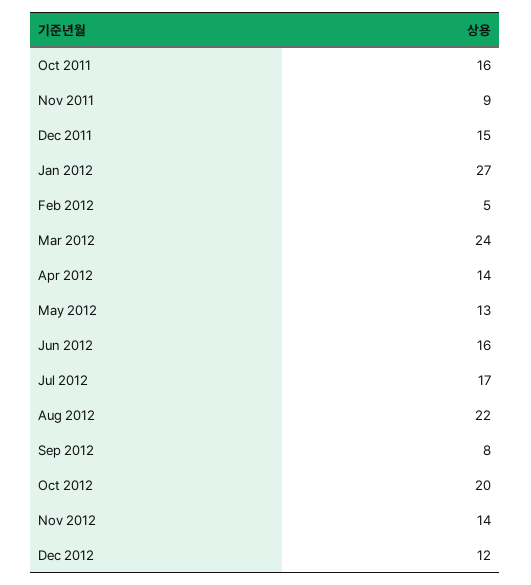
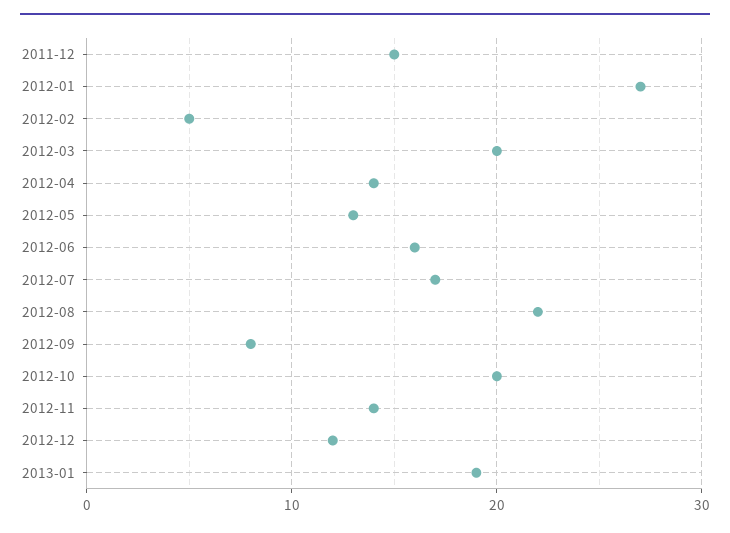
Oct 2011: 16 -> none
Nov 2011: 9 -> none
Mar 2012: 24 -> 20
2013-01: none -> 19

